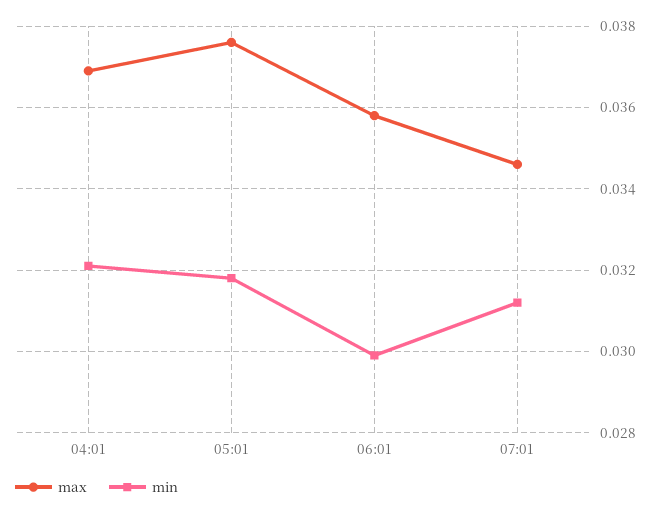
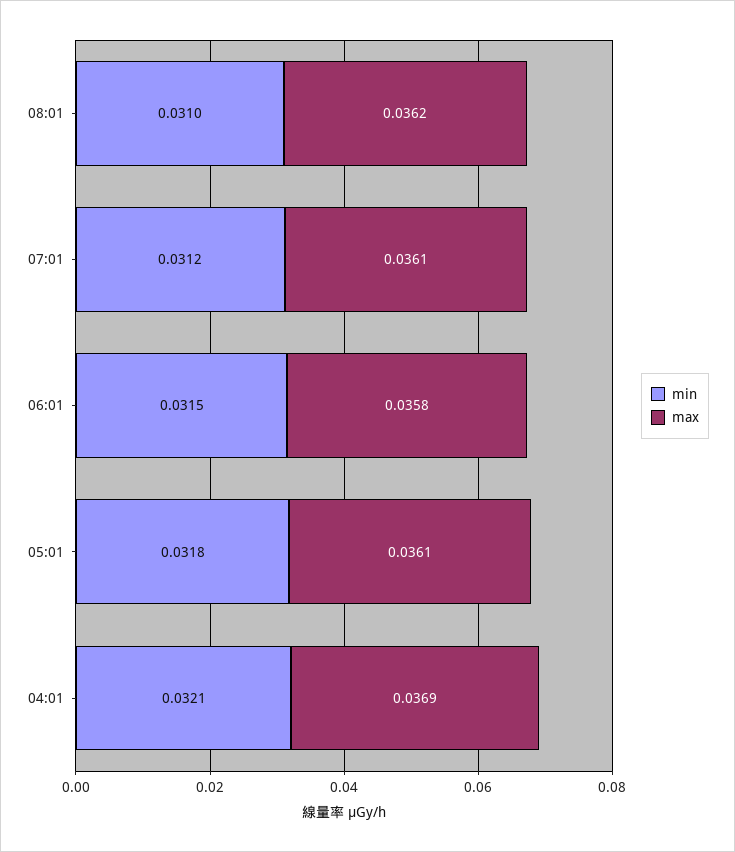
max, 05:01: 0.0375 -> 0.0361
min, 06:01: 0.03 -> 0.0315
max, 07:01: 0.0345 -> 0.0361
min, 08:01: none -> 0.031
max, 08:01: none -> 0.0362

